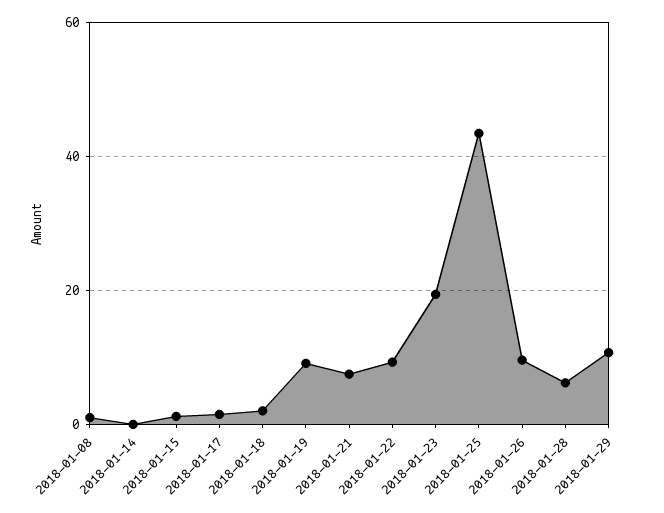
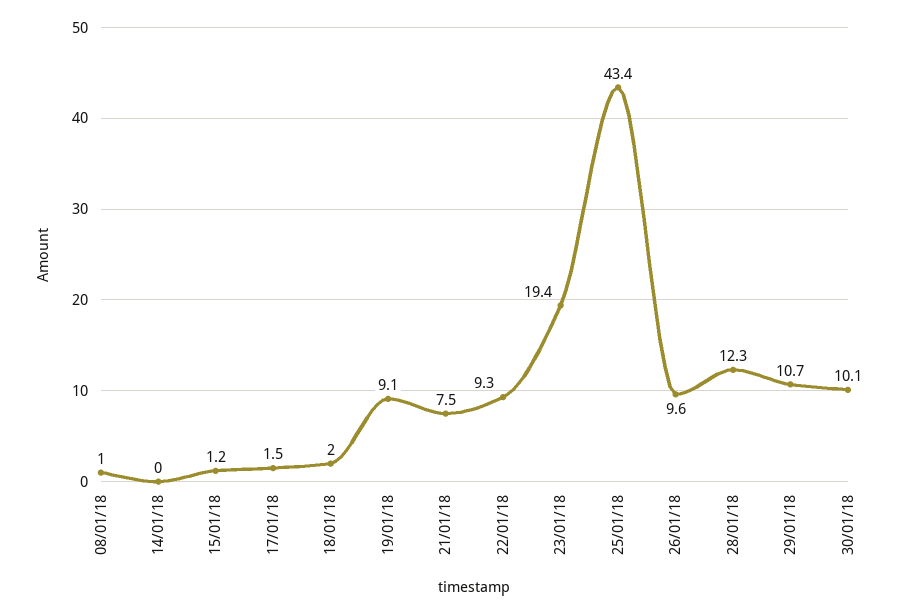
2018-01-28: 6 -> 12.3
30/01/18: none -> 10.1

